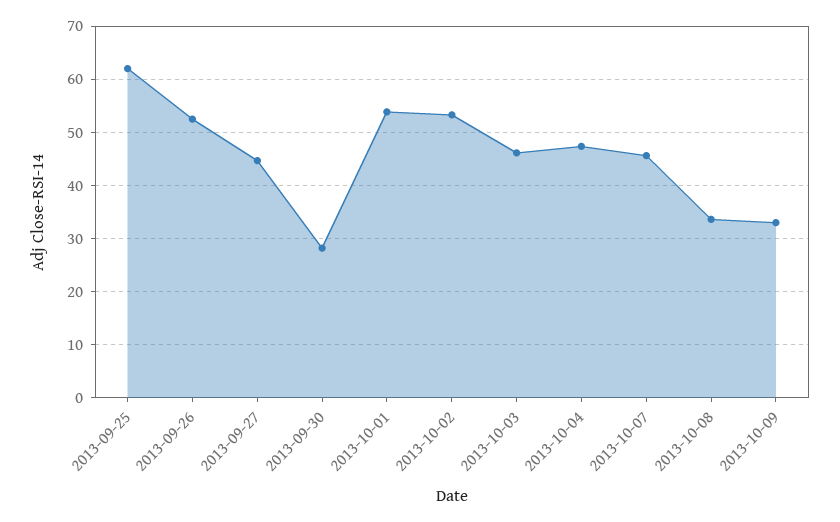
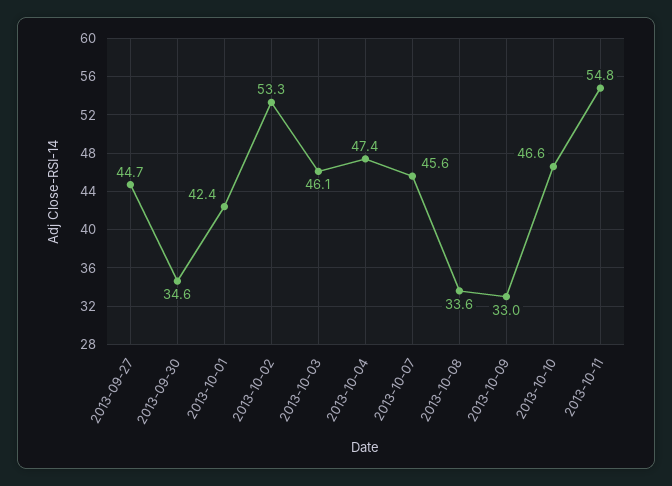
2013-09-25: 62 -> none
2013-09-26: 52 -> none
2013-09-30: 28 -> 34.6
2013-10-01: 54 -> 42.4
2013-10-10: none -> 46.6
2013-10-11: none -> 54.8

